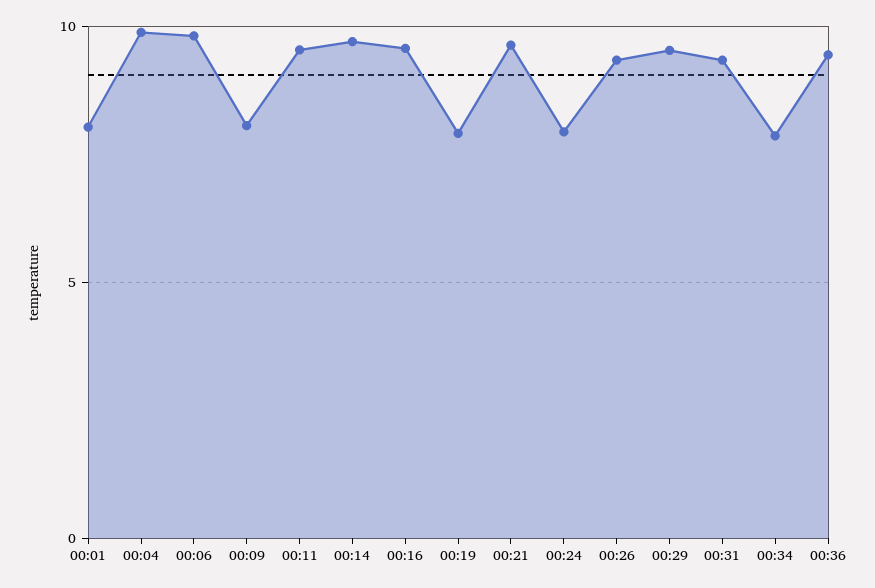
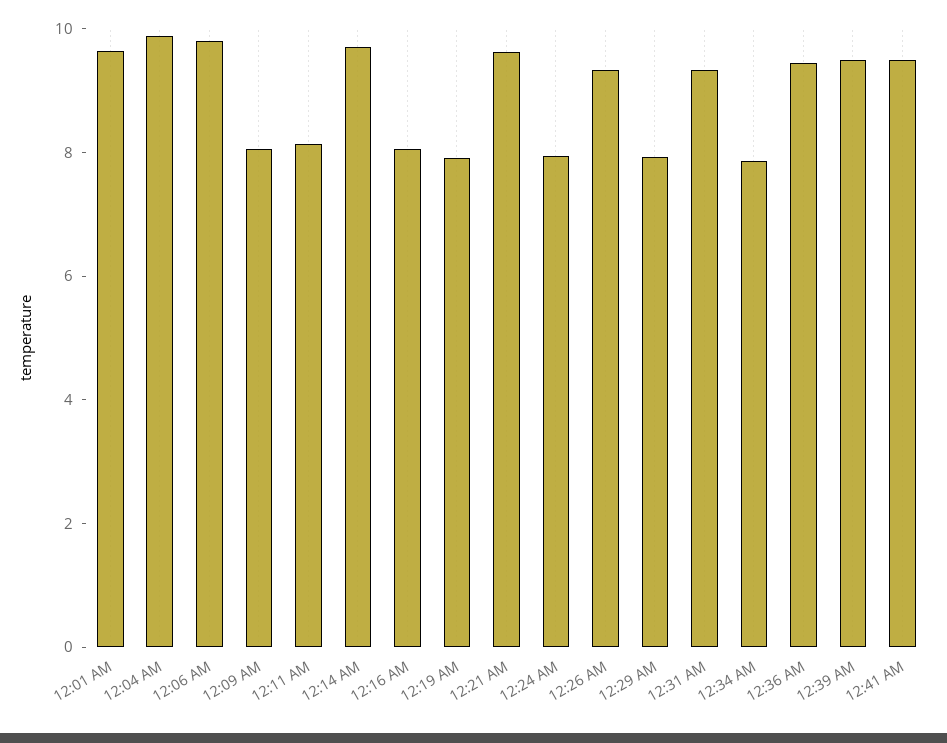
00:01: 8 -> 9.5
00:11: 9.5 -> 8
00:16: 9.5 -> 8
00:29: 9.5 -> 8
12:39 AM: none -> 9.5
12:41 AM: none -> 9.5

